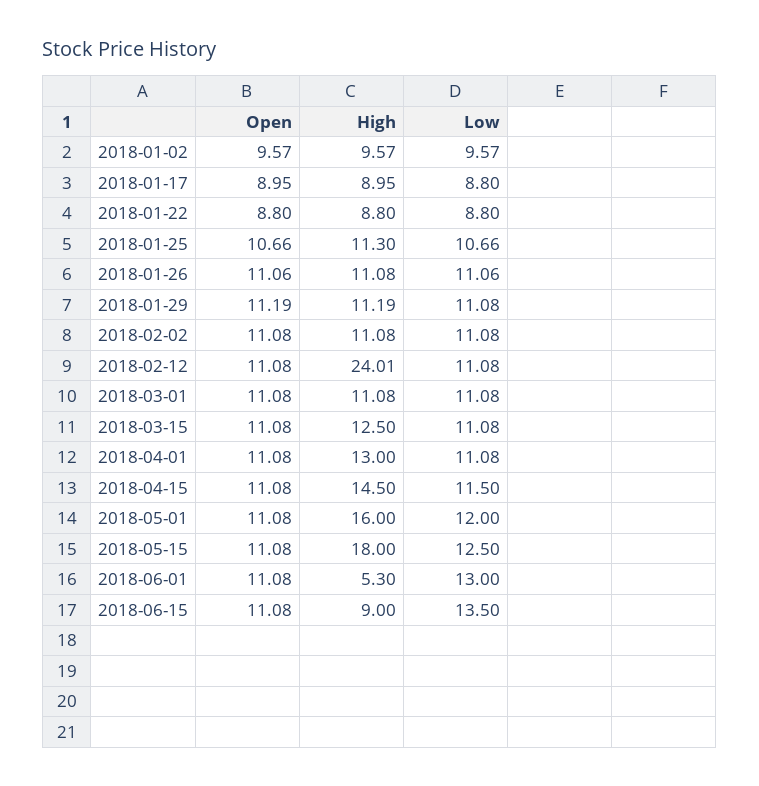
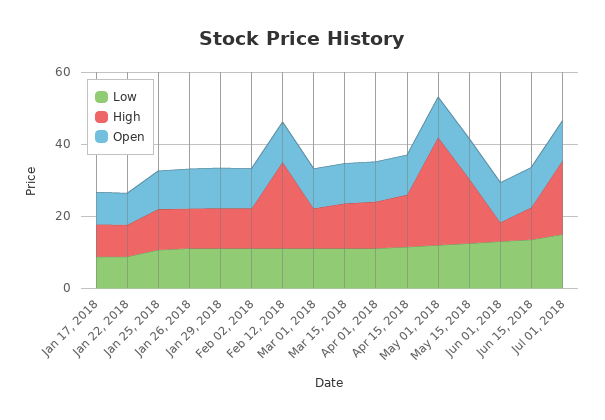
Open, 2018-01-02: 9.57 -> none
High, 2018-01-02: 9.57 -> none
Low, 2018-01-02: 9.57 -> none
High, 2018-05-01: 16 -> 30
Low, Jul 01, 2018: none -> 15
High, Jul 01, 2018: none -> 20
Open, Jul 01, 2018: none -> 10

